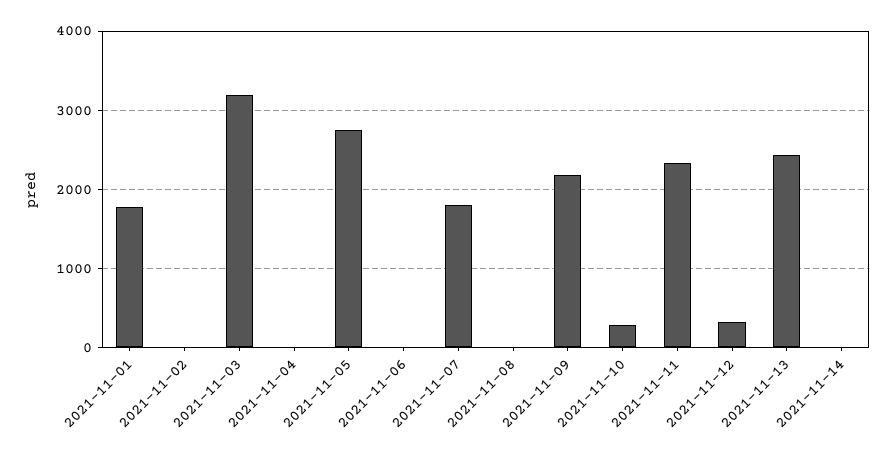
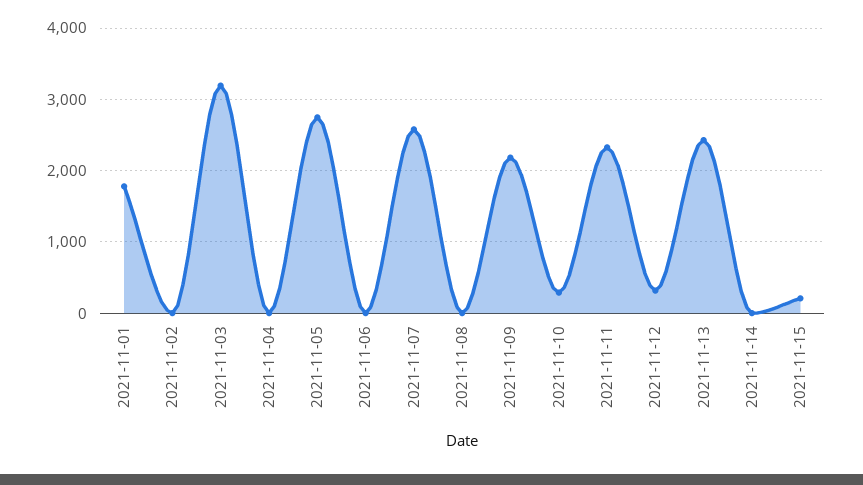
2021-11-07: 1800 -> 2600
2021-11-15: none -> 200

